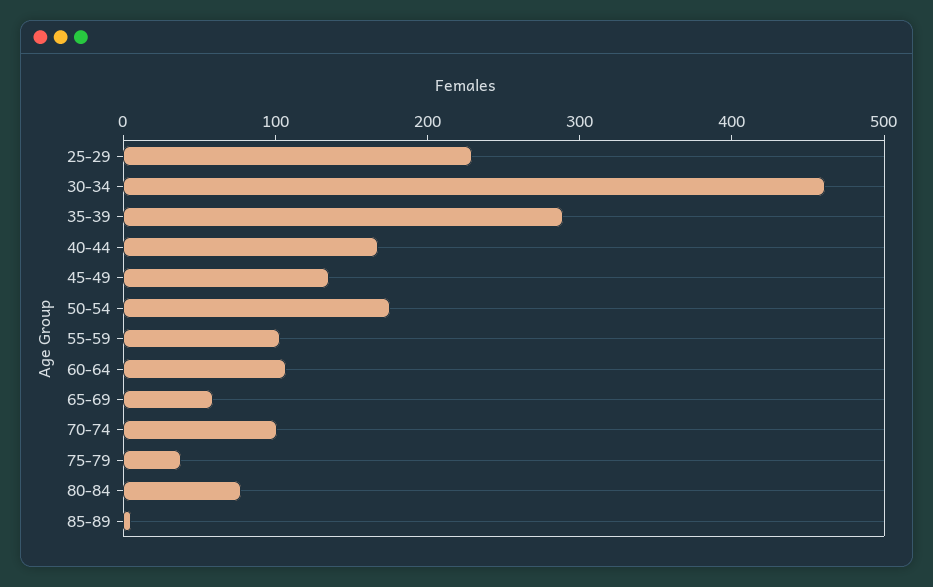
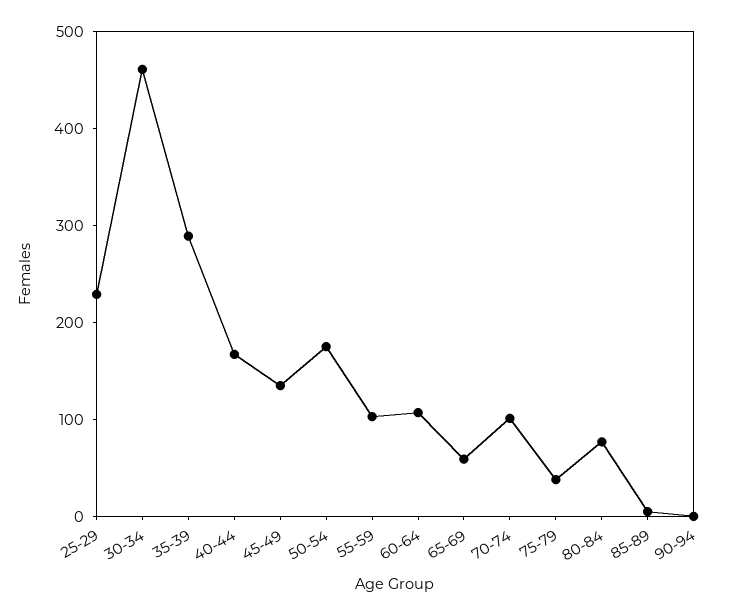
90-94: none -> 0

